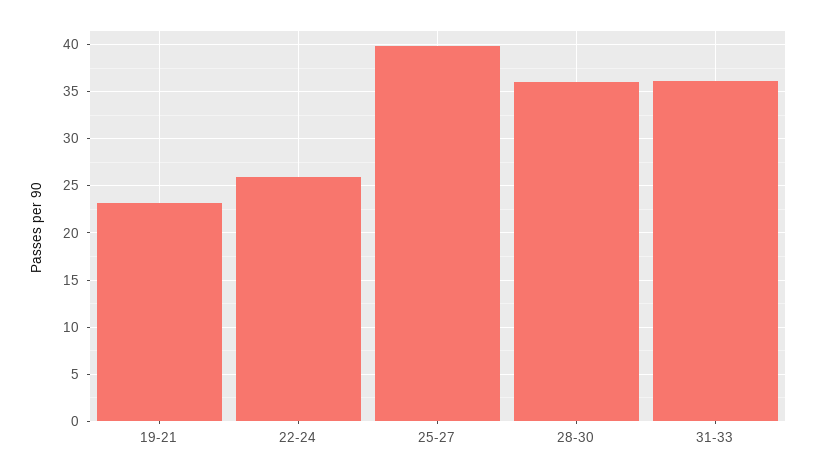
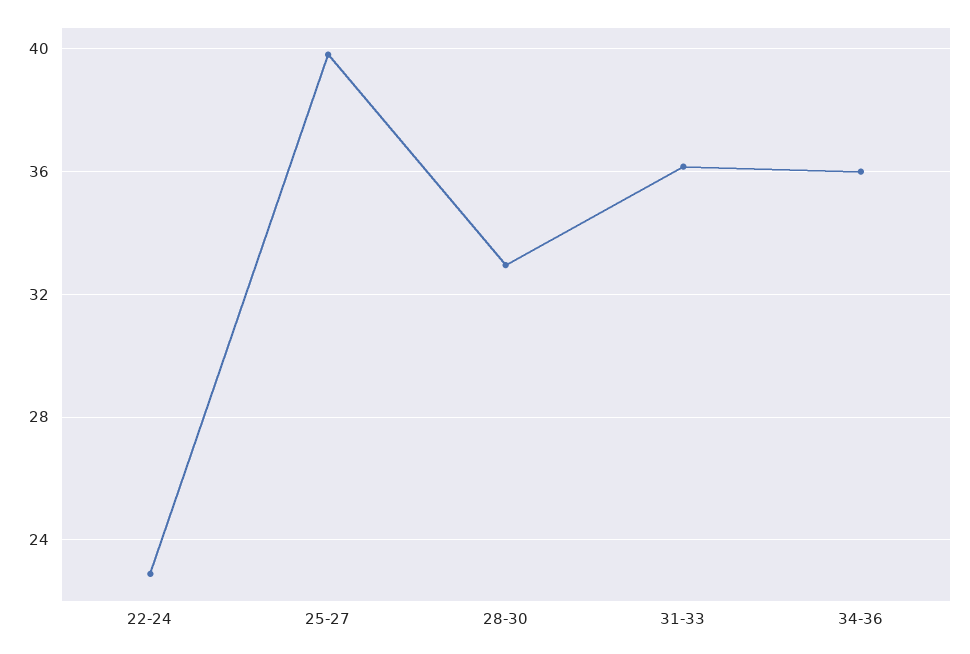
19-21: 23 -> none
22-24: 26 -> 23
28-30: 36 -> 33
34-36: none -> 36

